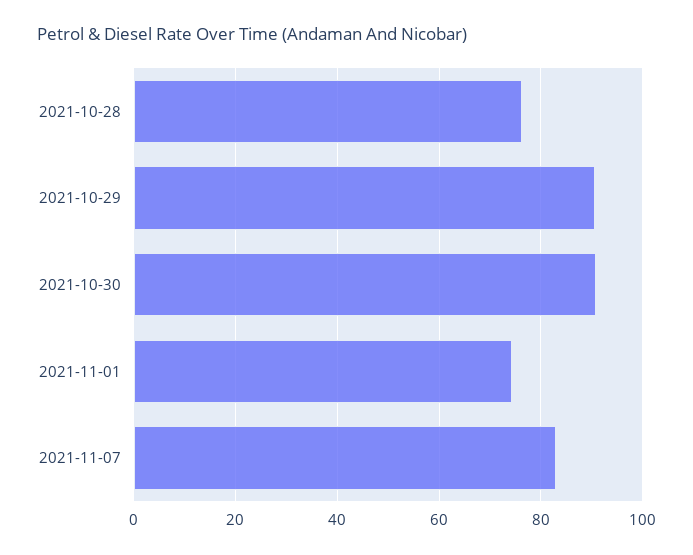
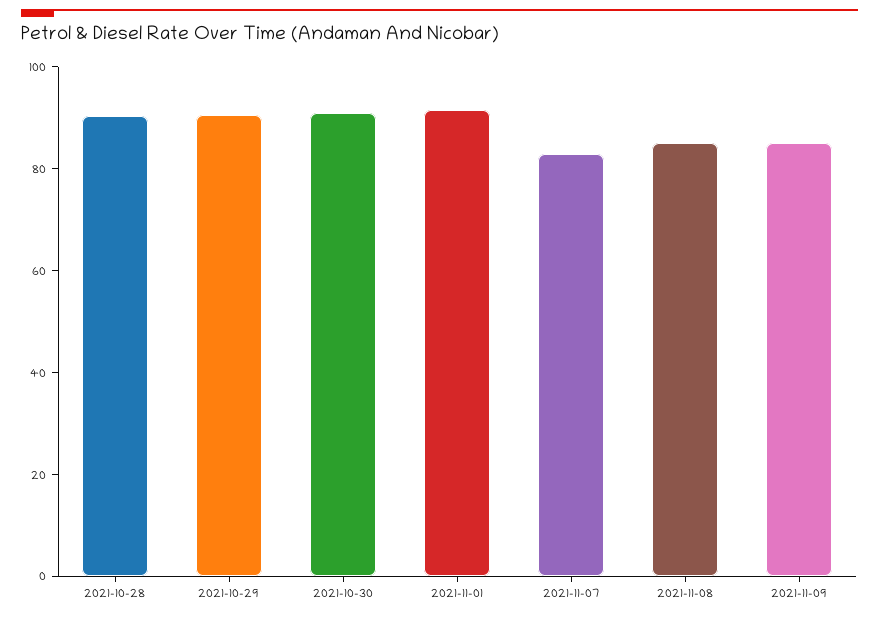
2021-10-28: 76 -> 90
2021-11-01: 74 -> 90
2021-11-08: none -> 85
2021-11-09: none -> 85

